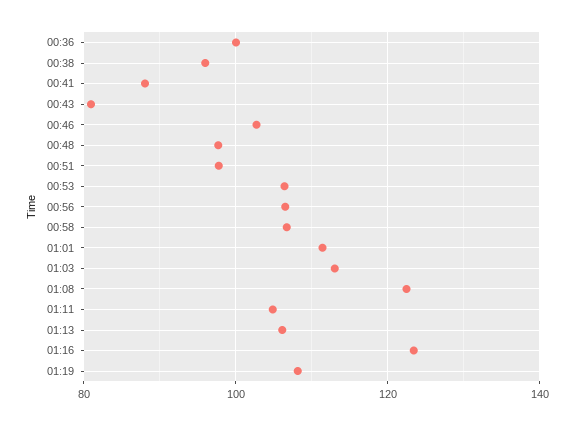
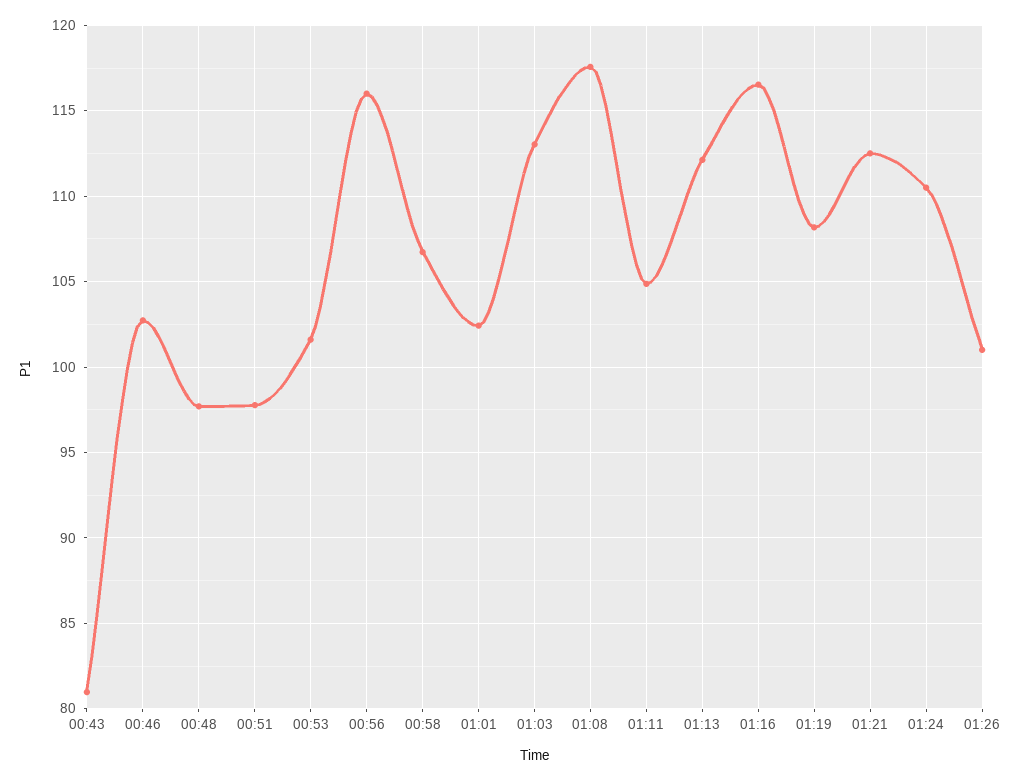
00:36: 100 -> none
00:38: 96 -> none
00:41: 88 -> none
00:53: 106 -> 101.5
00:56: 106 -> 116
01:01: 112 -> 102.5
01:08: 122 -> 117.5
01:13: 106 -> 112
01:16: 124 -> 116.5
01:21: none -> 112.5
01:24: none -> 110.5
01:26: none -> 101

